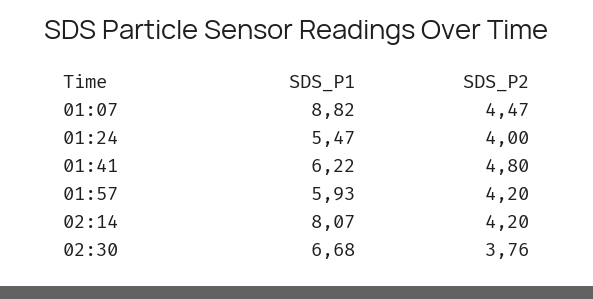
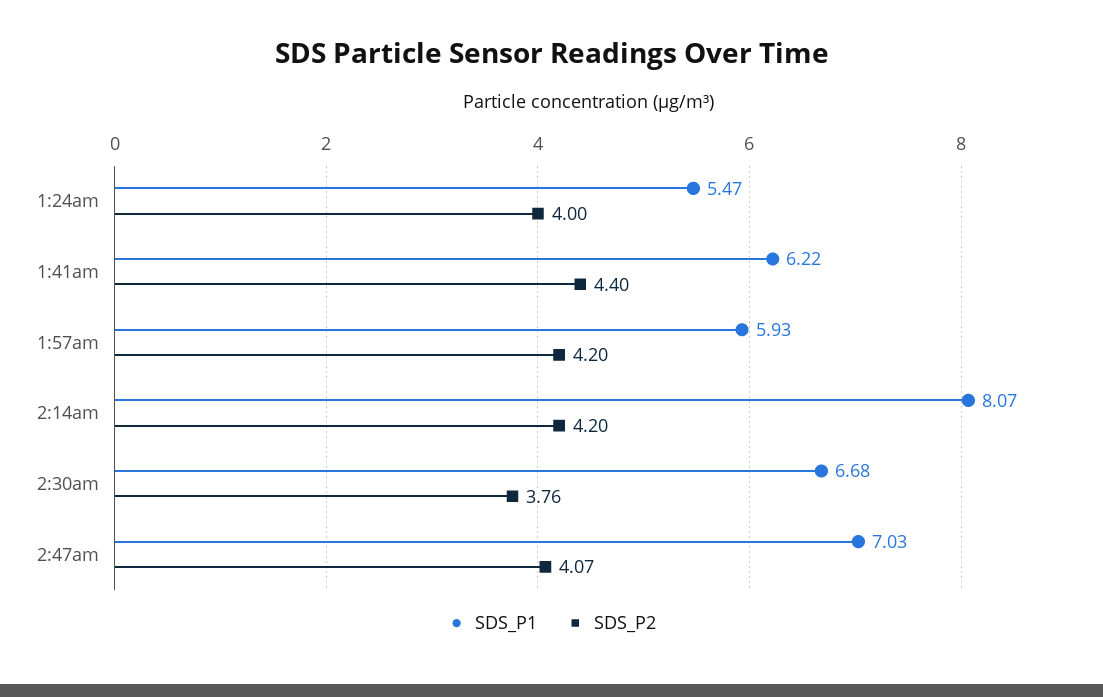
SDS_P1, 01:07: 8.82 -> none
SDS_P2, 01:07: 4.47 -> none
SDS_P2, 01:41: 4.8 -> 4.4
SDS_P1, 2:47am: none -> 7.03
SDS_P2, 2:47am: none -> 4.07

